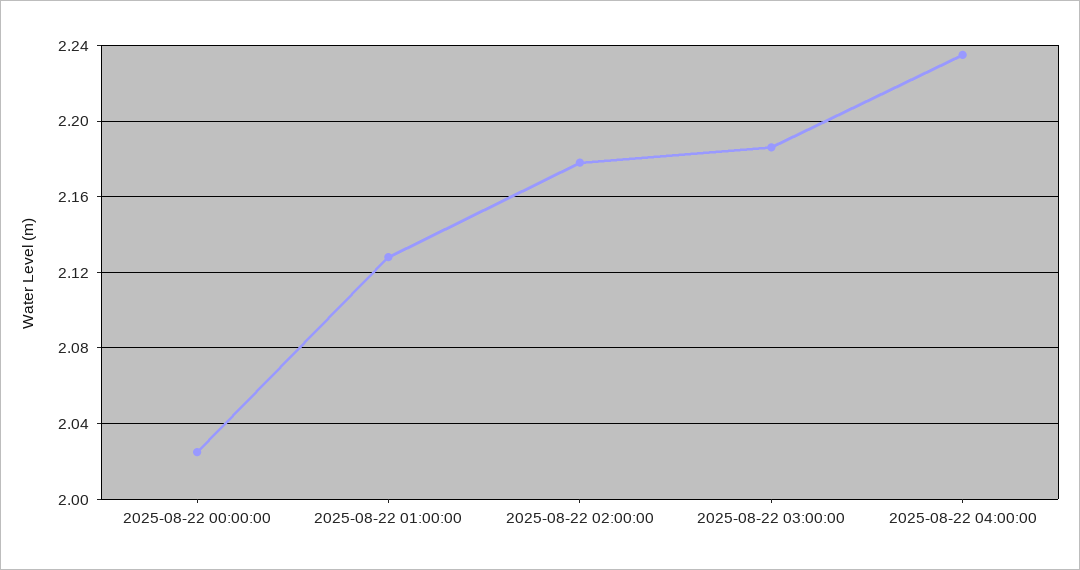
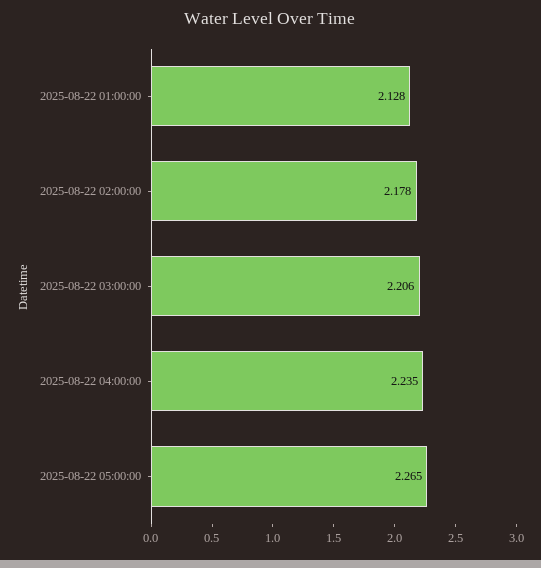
2025-08-22 00:00:00: 2.025 -> none
2025-08-22 03:00:00: 2.185 -> 2.206
2025-08-22 05:00:00: none -> 2.265

